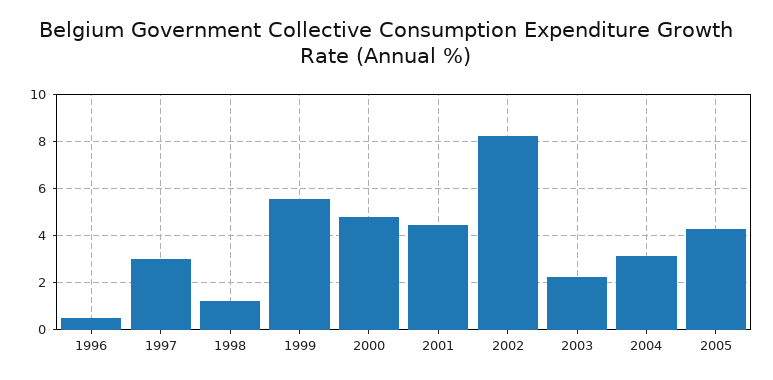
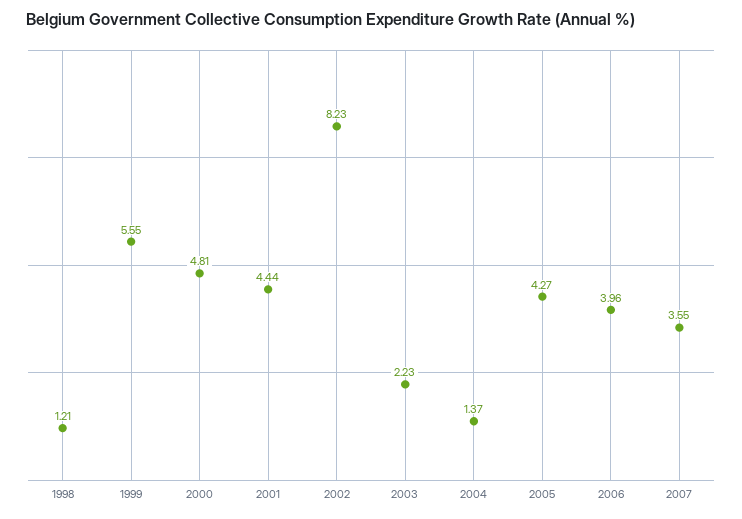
1996: 0.5 -> none
1997: 3 -> none
2004: 3 -> 1.37
2006: none -> 3.96
2007: none -> 3.55

